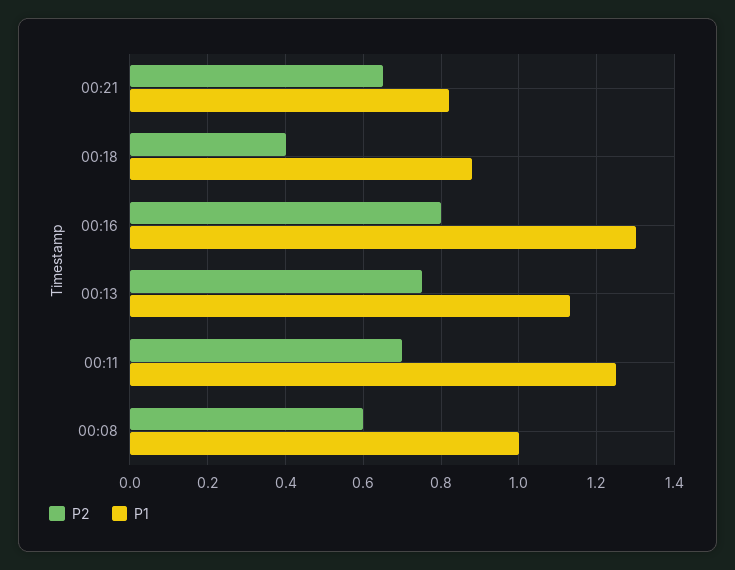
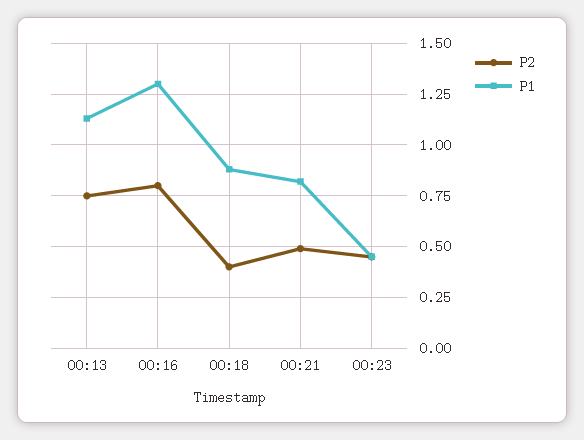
P2, 00:21: 0.65 -> 0.5
P2, 00:11: 0.7 -> none
P1, 00:11: 1.25 -> none
P2, 00:08: 0.6 -> none
P1, 00:08: 1 -> none
P2, 00:23: none -> 0.45
P1, 00:23: none -> 0.45

